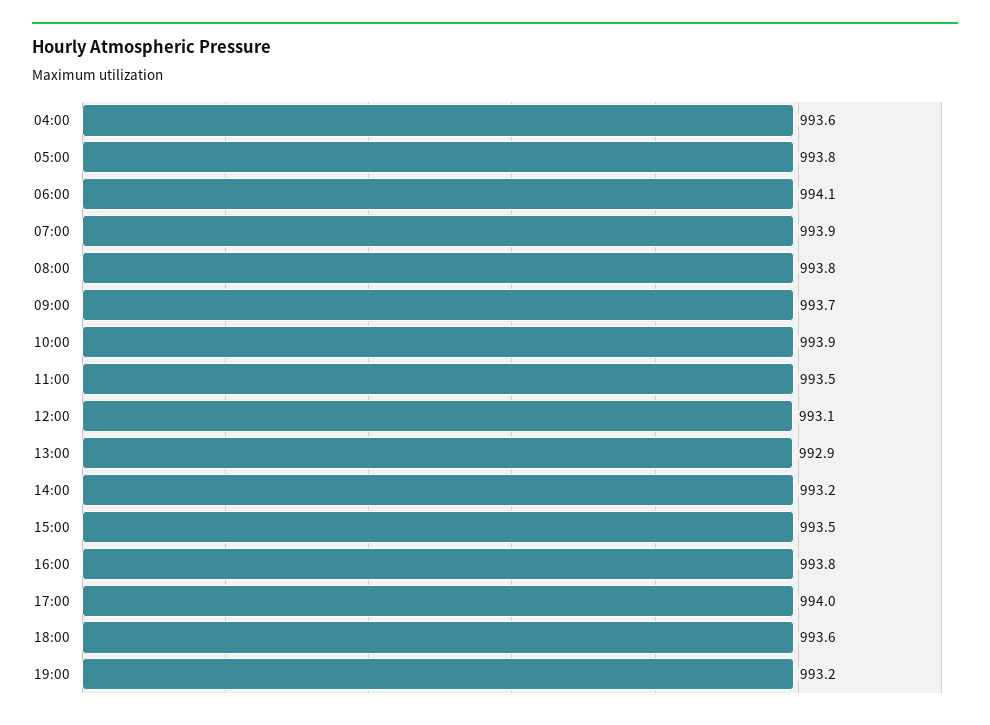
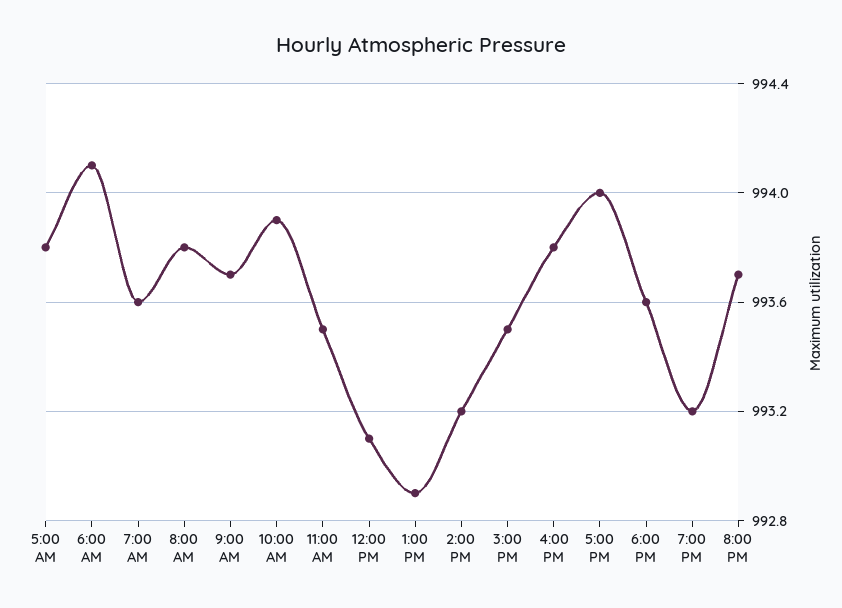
04:00: 993.6 -> none
07:00: 993.9 -> 993.6
8:00 PM: none -> 993.7

